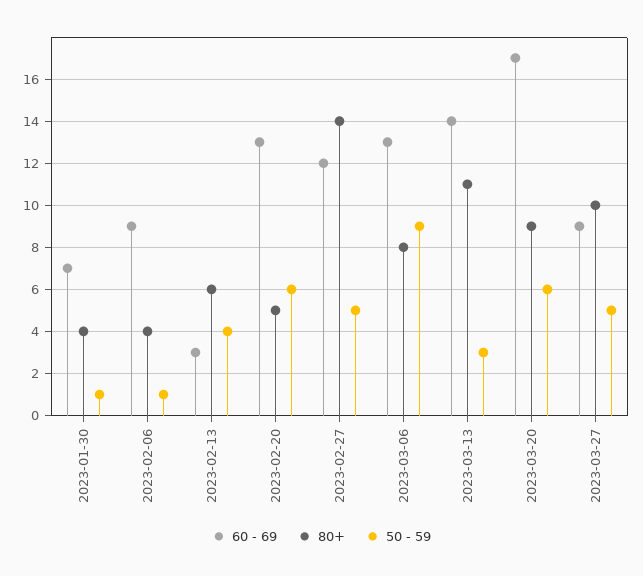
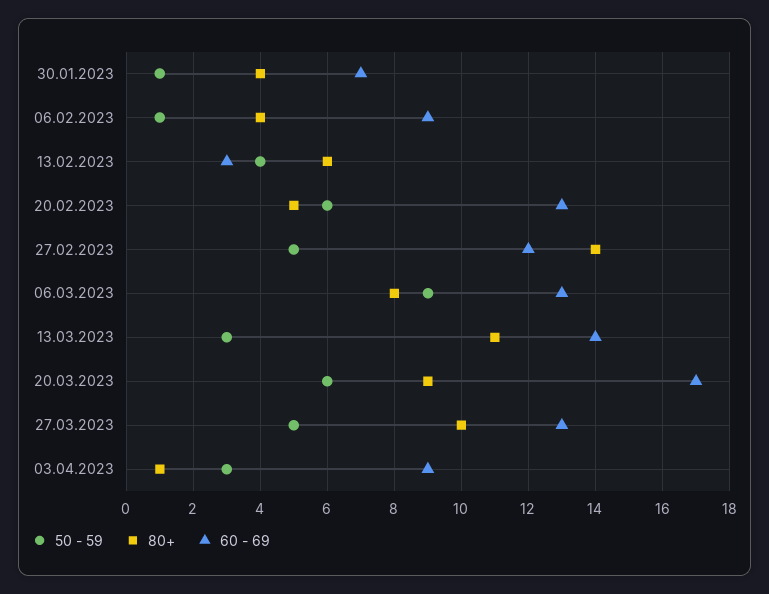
60 - 69, 2023-03-27: 9 -> 13
50 - 59, 03.04.2023: none -> 3
80+, 03.04.2023: none -> 1
60 - 69, 03.04.2023: none -> 9

